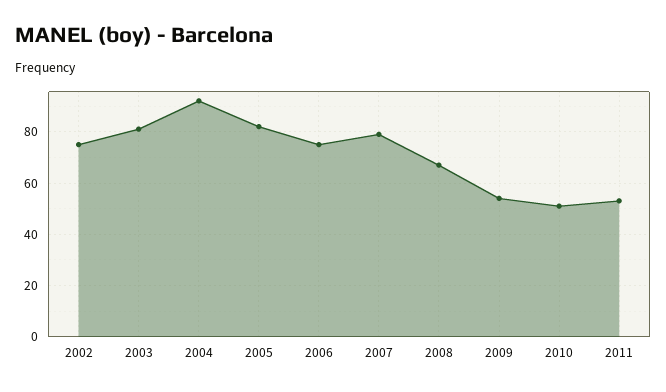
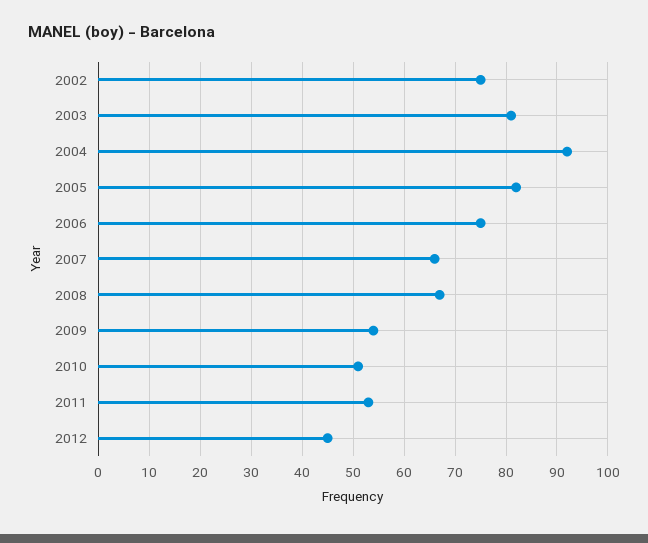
2007: 80 -> 65
2012: none -> 45

